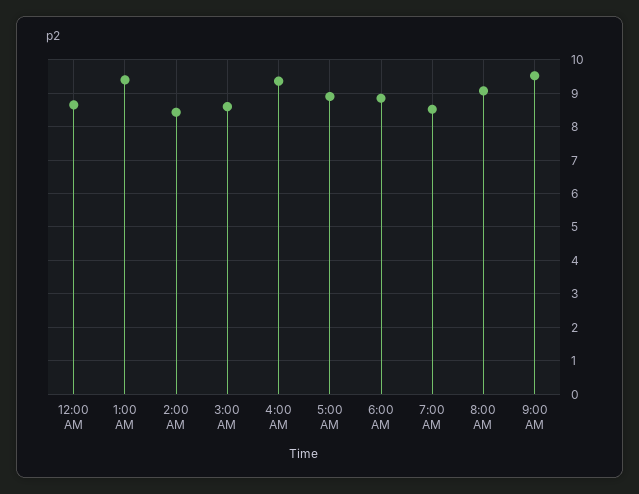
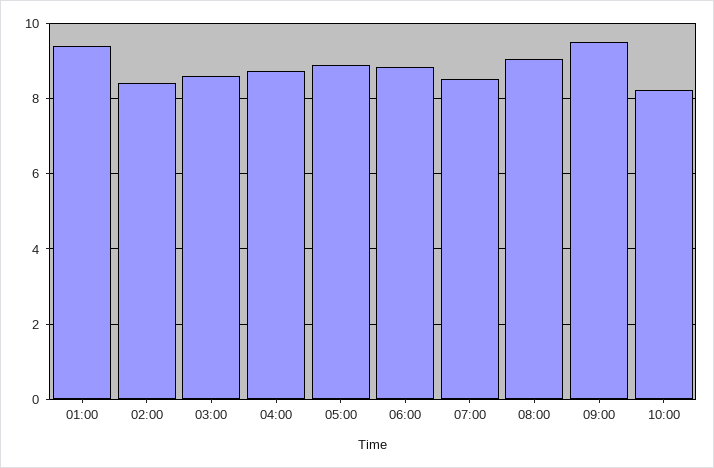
12:00 AM: 8.6 -> none
4:00 AM: 9.4 -> 8.8
10:00: none -> 8.2

